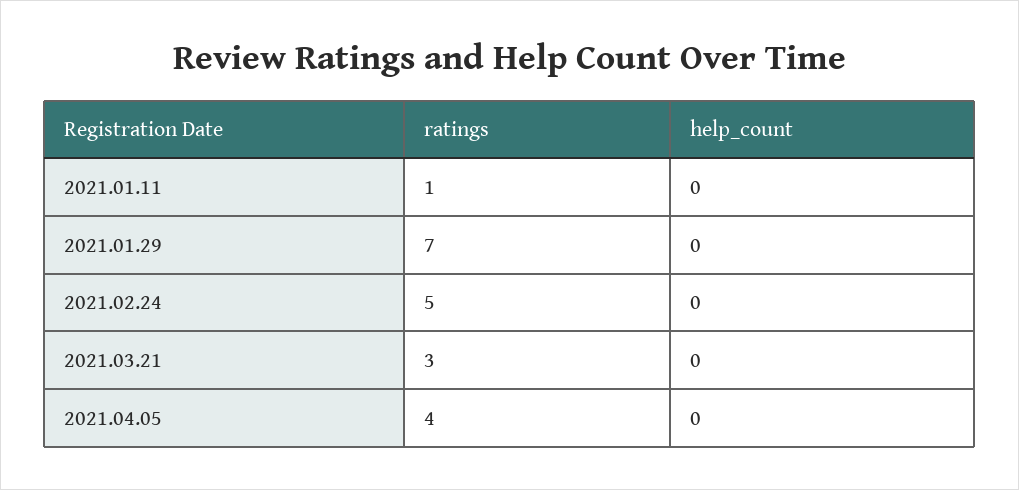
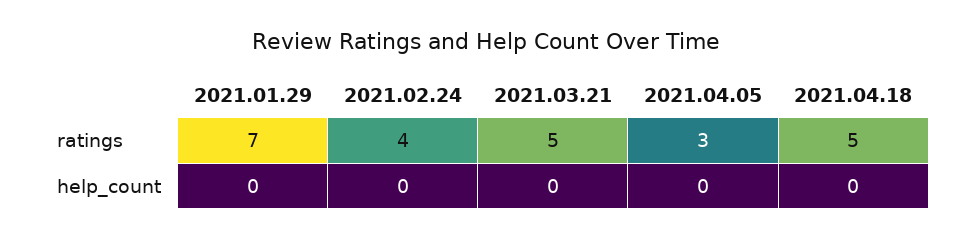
ratings, 2021.01.11: 1 -> none
help_count, 2021.01.11: 0 -> none
ratings, 2021.02.24: 5 -> 4
ratings, 2021.03.21: 3 -> 5
ratings, 2021.04.05: 4 -> 3
ratings, 2021.04.18: none -> 5
help_count, 2021.04.18: none -> 0

